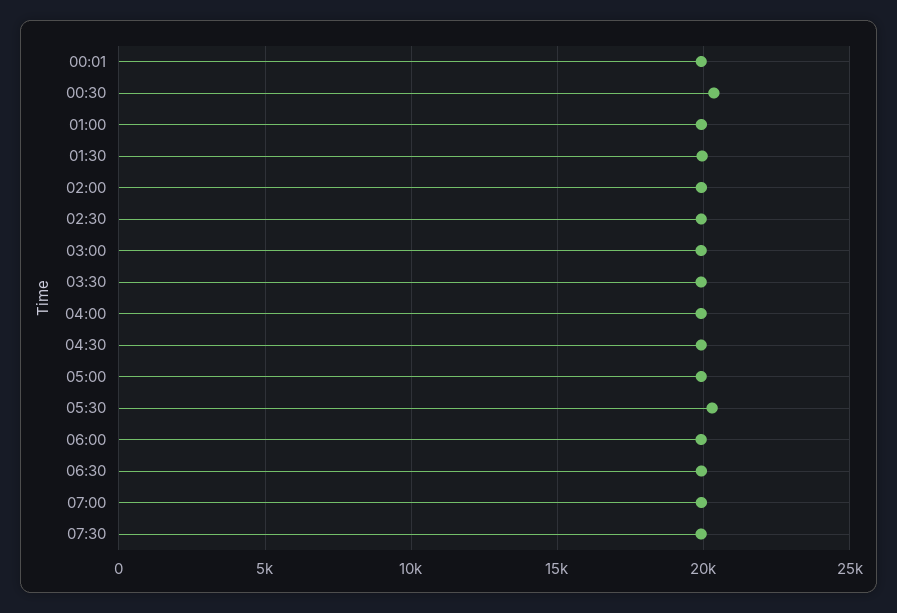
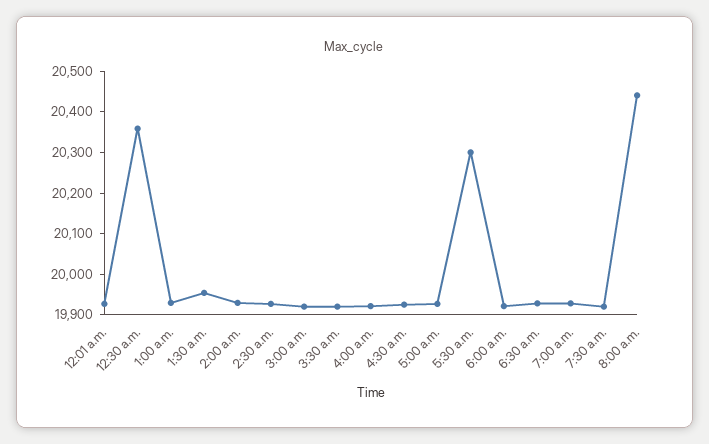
8:00 a.m.: none -> 20440

